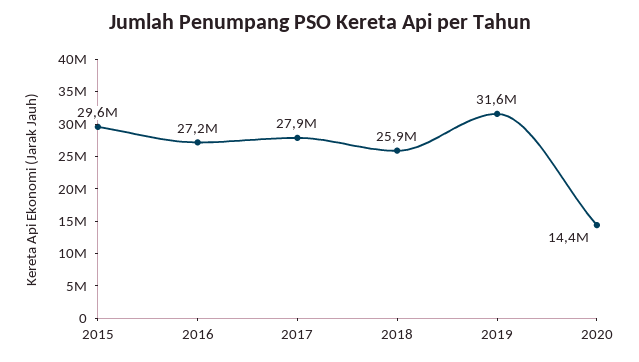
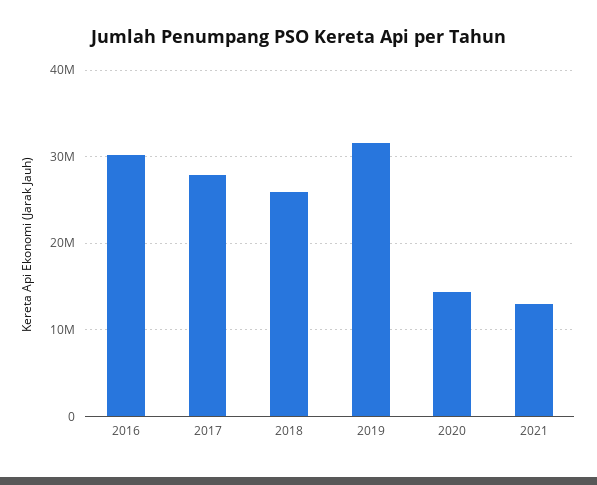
2015: 29600000 -> none
2016: 27200000 -> 30000000
2021: none -> 13000000

